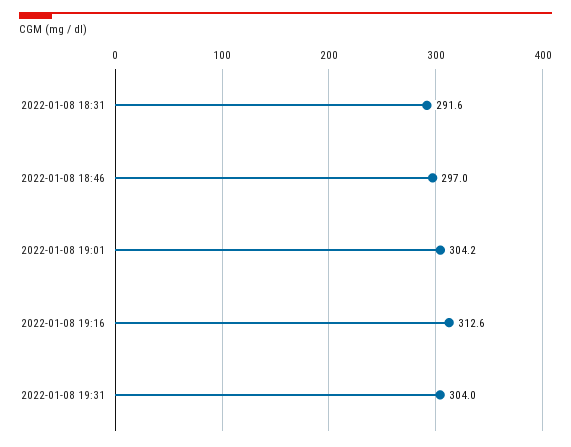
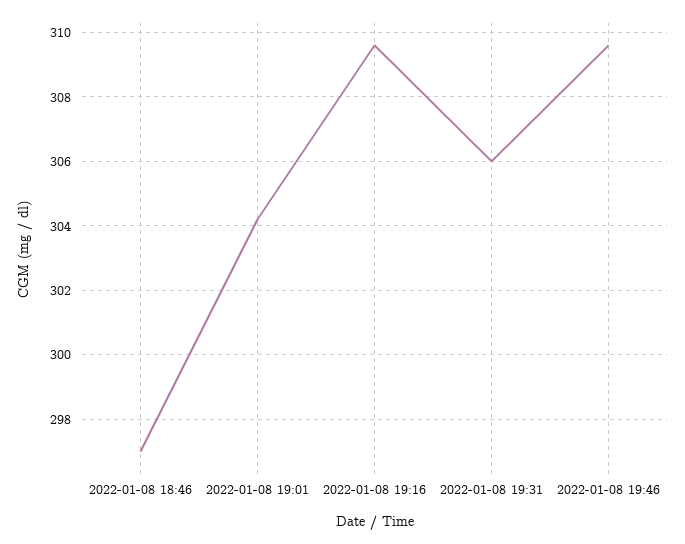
2022-01-08 18:31: 291.6 -> none
2022-01-08 19:16: 312.6 -> 309.5
2022-01-08 19:31: 304 -> 306
2022-01-08 19:46: none -> 309.5

